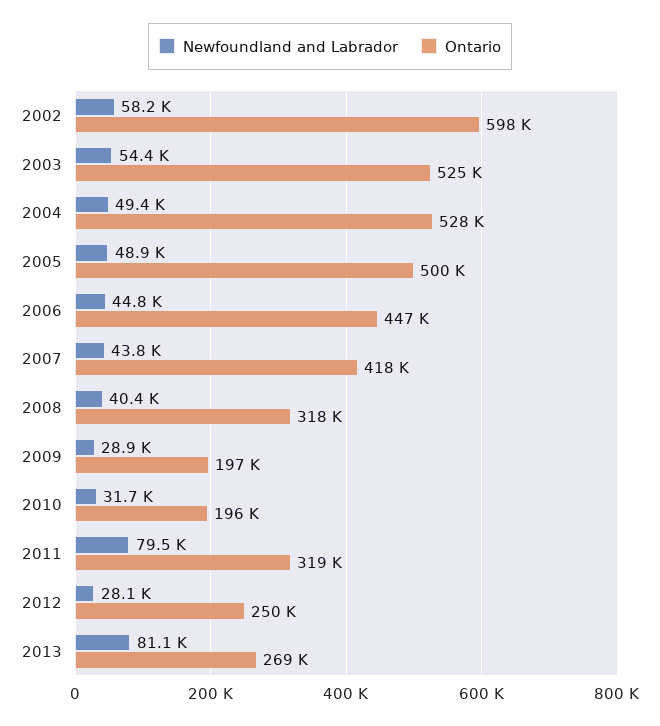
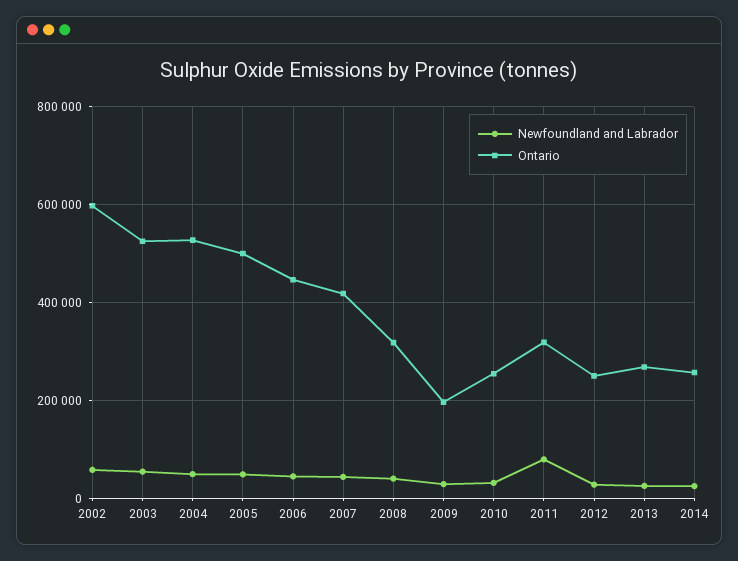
Ontario, 2010: 196000 -> 260000
Newfoundland and Labrador, 2013: 81100 -> 20000
Newfoundland and Labrador, 2014: none -> 20000
Ontario, 2014: none -> 260000

